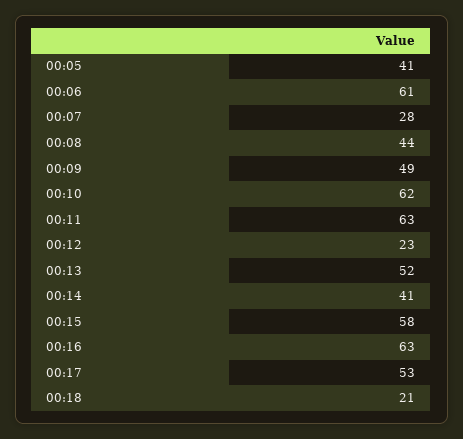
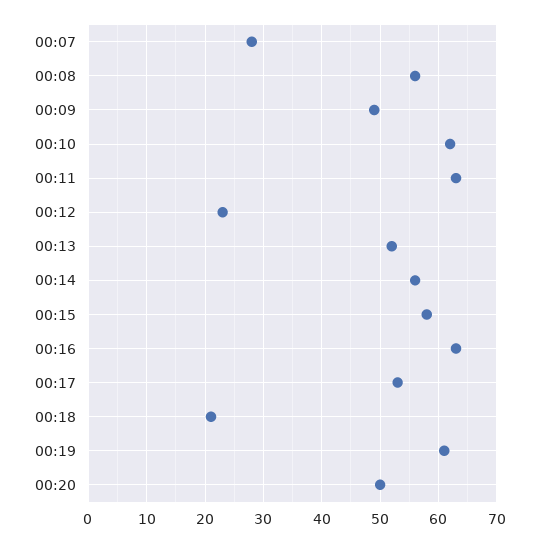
00:05: 41 -> none
00:06: 61 -> none
00:08: 44 -> 55
00:14: 41 -> 55
00:19: none -> 60
00:20: none -> 50

